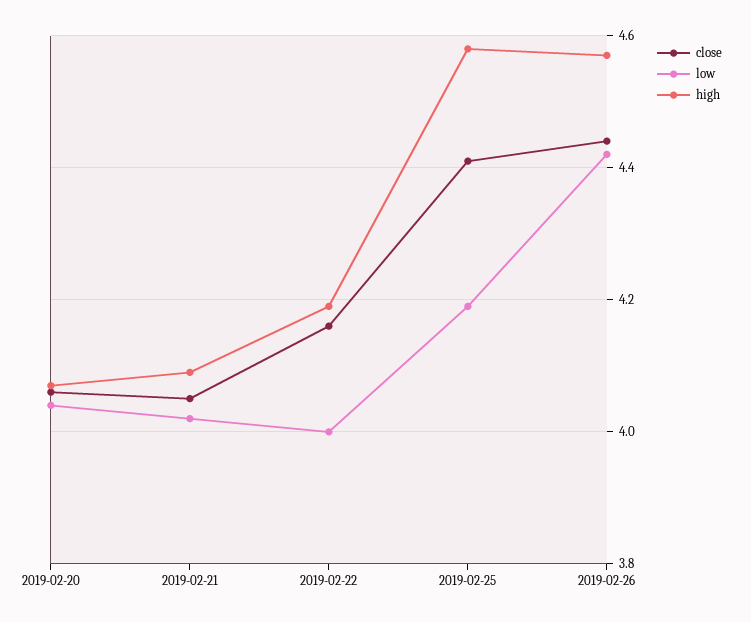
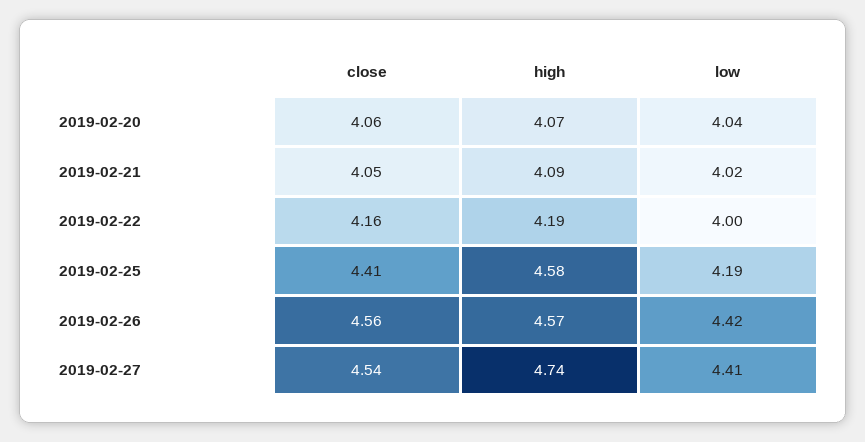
close, 2019-02-26: 4.45 -> 4.56
close, 2019-02-27: none -> 4.54
high, 2019-02-27: none -> 4.74
low, 2019-02-27: none -> 4.41

